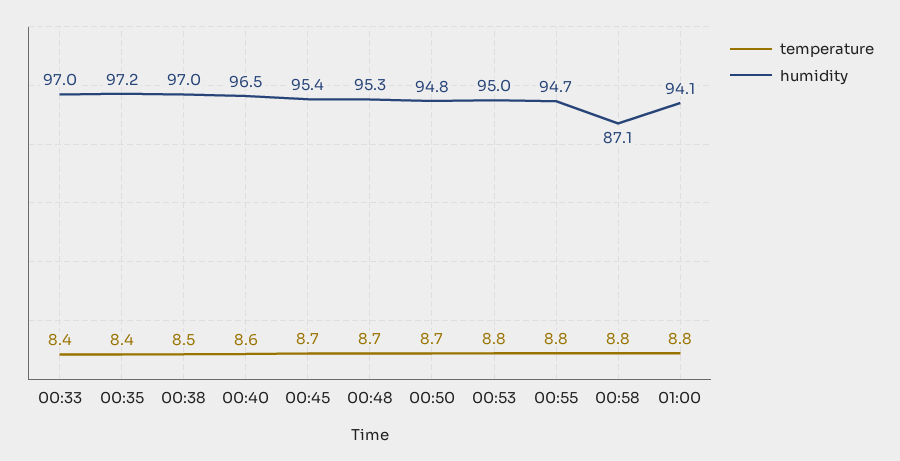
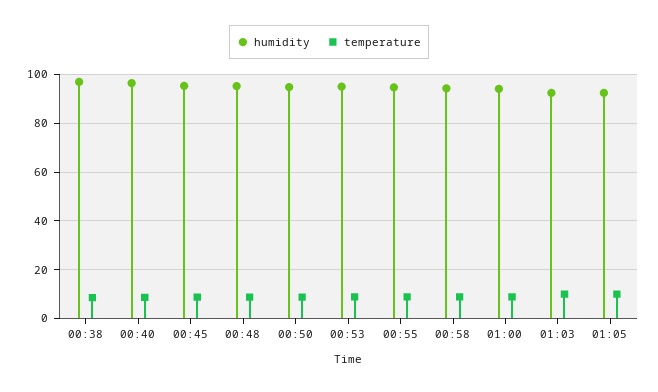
temperature, 00:33: 8.4 -> none
humidity, 00:33: 97 -> none
temperature, 00:35: 8.4 -> none
humidity, 00:35: 97.2 -> none
humidity, 00:58: 87.1 -> 95
humidity, 01:03: none -> 92.5
temperature, 01:03: none -> 10
humidity, 01:05: none -> 92.5
temperature, 01:05: none -> 10

